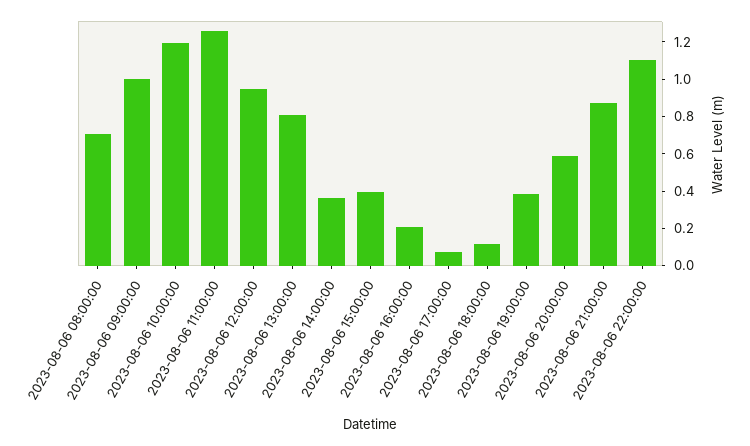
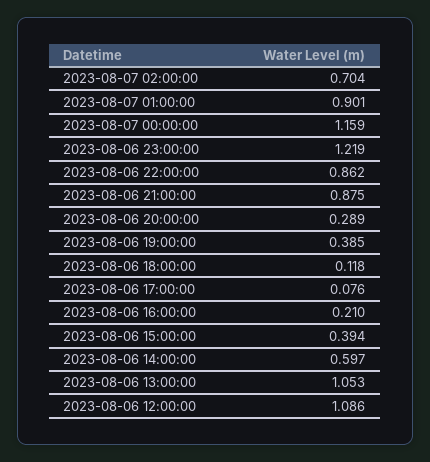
2023-08-06 08:00:00: 0.7 -> none
2023-08-06 09:00:00: 1 -> none
2023-08-06 10:00:00: 1.2 -> none
2023-08-06 11:00:00: 1.25 -> none
2023-08-06 12:00:00: 0.95 -> 1.086
2023-08-06 13:00:00: 0.8 -> 1.053
2023-08-06 14:00:00: 0.35 -> 0.597
2023-08-06 20:00:00: 0.6 -> 0.289
2023-08-06 22:00:00: 1.1 -> 0.862
2023-08-07 02:00:00: none -> 0.704
2023-08-07 01:00:00: none -> 0.901
2023-08-07 00:00:00: none -> 1.159
2023-08-06 23:00:00: none -> 1.219

